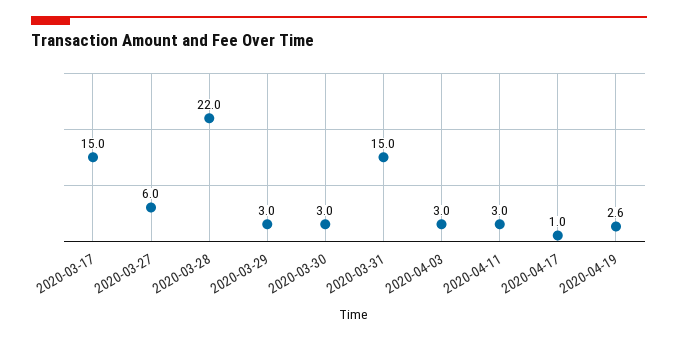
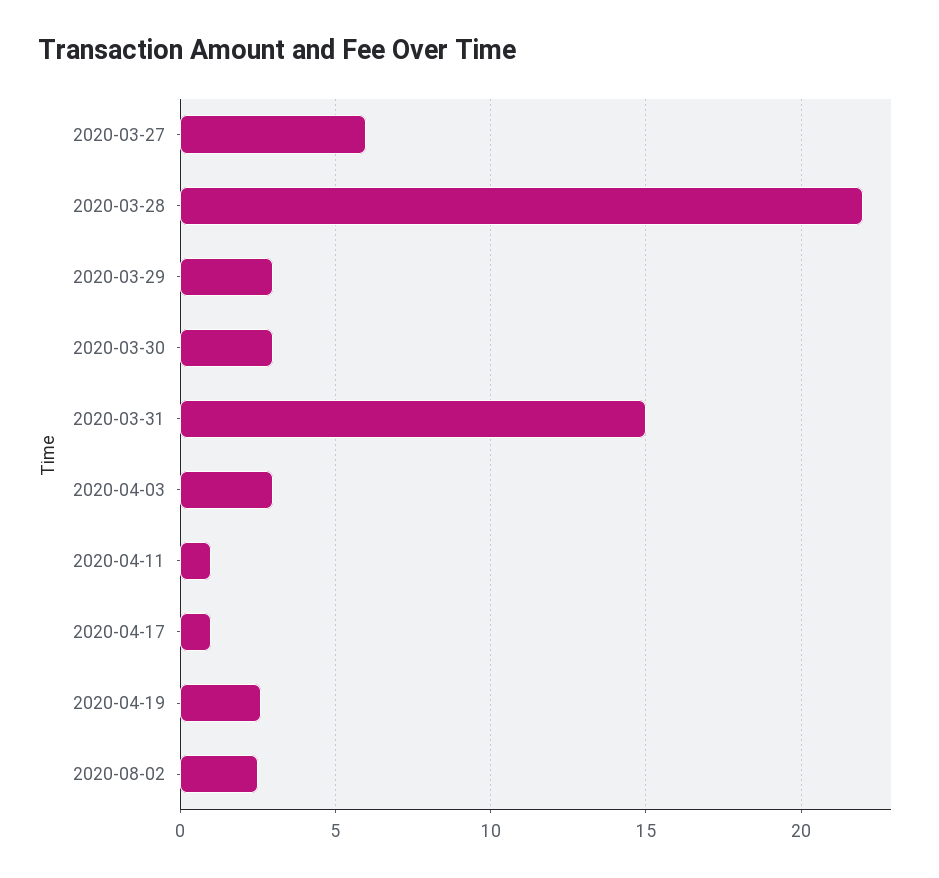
2020-03-17: 15 -> none
2020-04-11: 3 -> 1
2020-08-02: none -> 2.5

